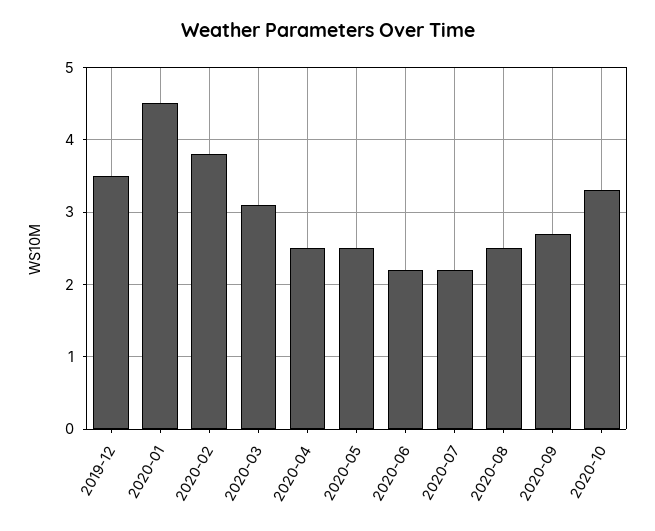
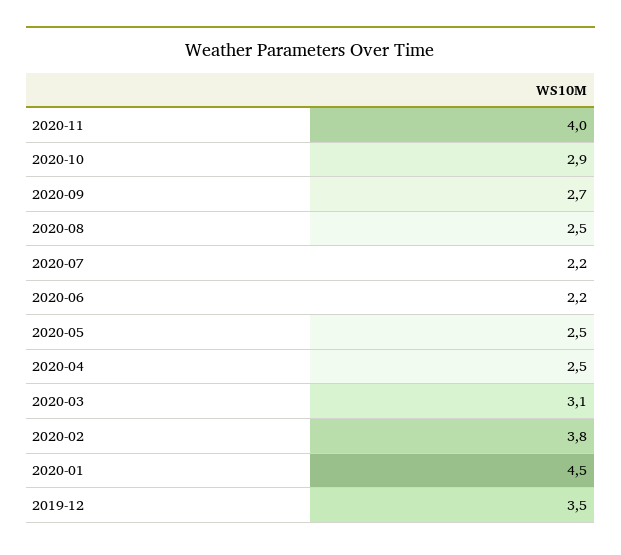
2020-10: 3.3 -> 2.9
2020-11: none -> 4

